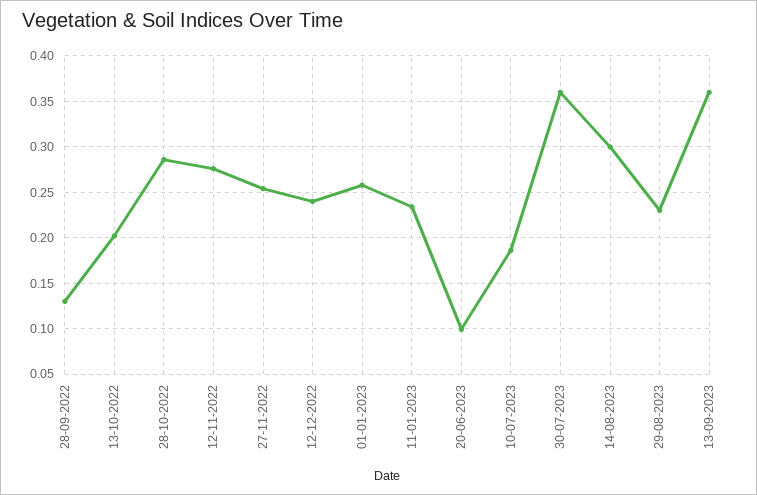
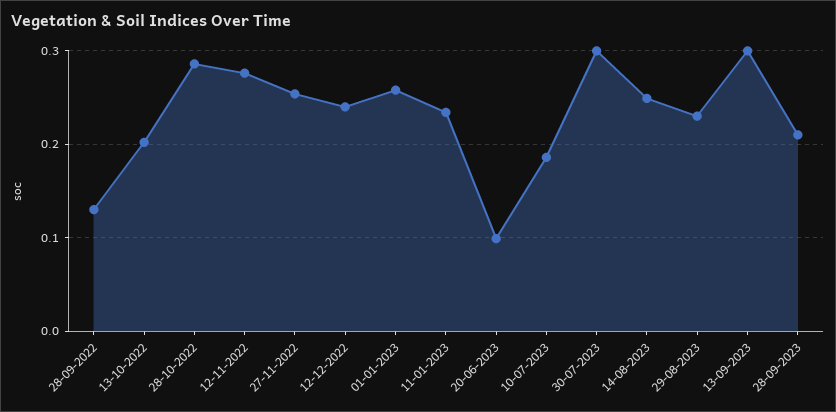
30-07-2023: 0.36 -> 0.3
14-08-2023: 0.3 -> 0.25
13-09-2023: 0.36 -> 0.3
28-09-2023: none -> 0.21

